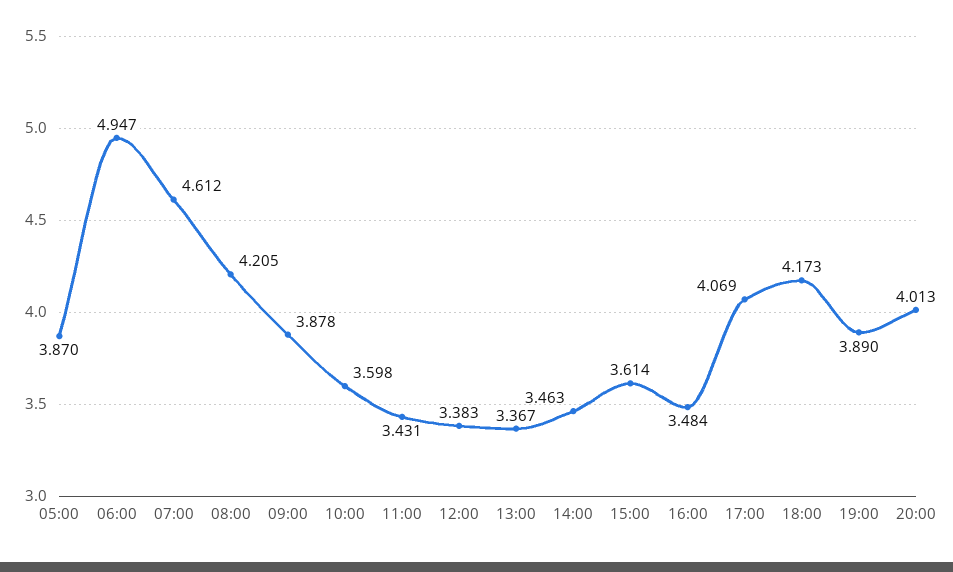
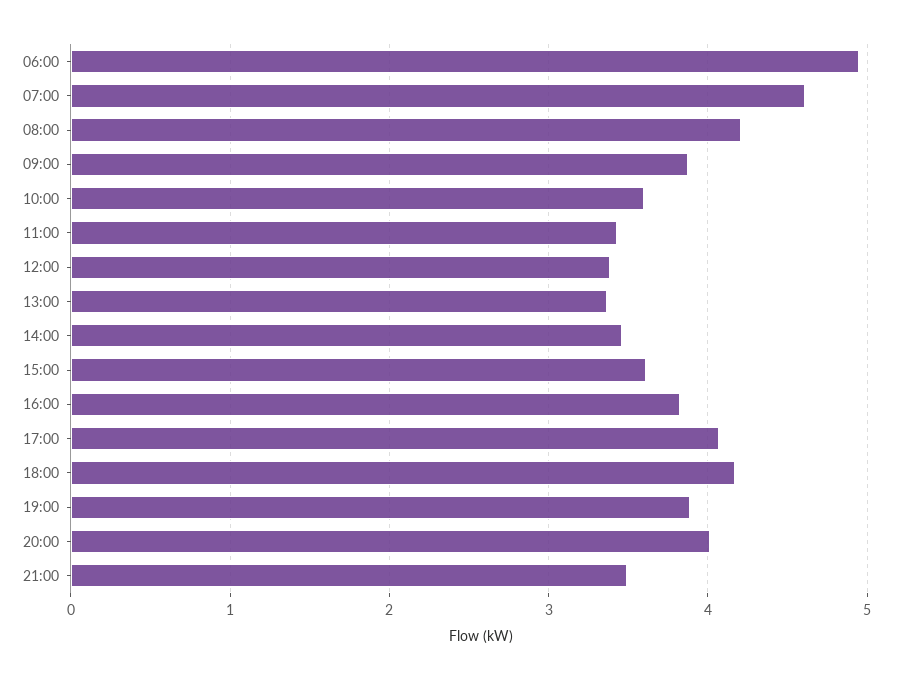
05:00: 3.87 -> none
16:00: 3.484 -> 3.8
21:00: none -> 3.5

